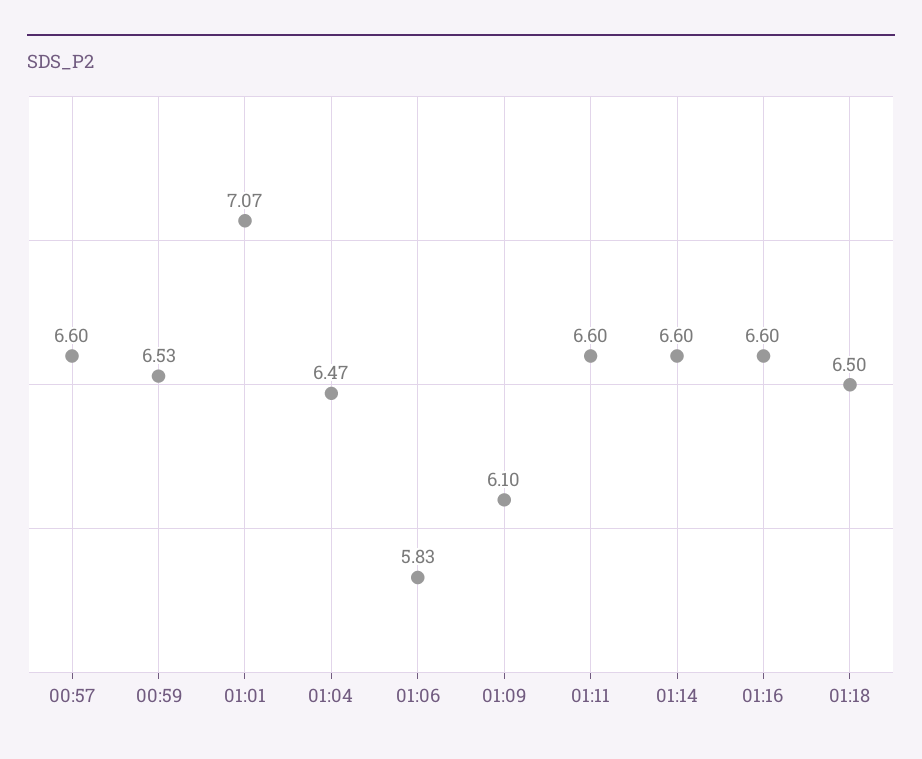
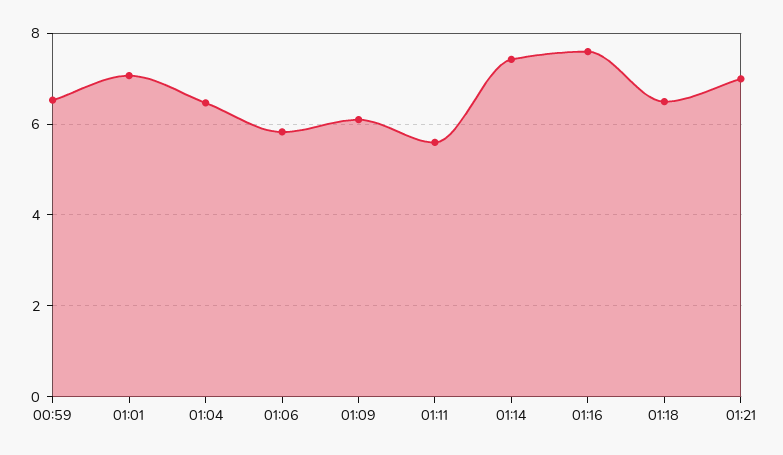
00:57: 6.6 -> none
01:11: 6.6 -> 5.6
01:14: 6.6 -> 7.4
01:16: 6.6 -> 7.6
01:21: none -> 7

